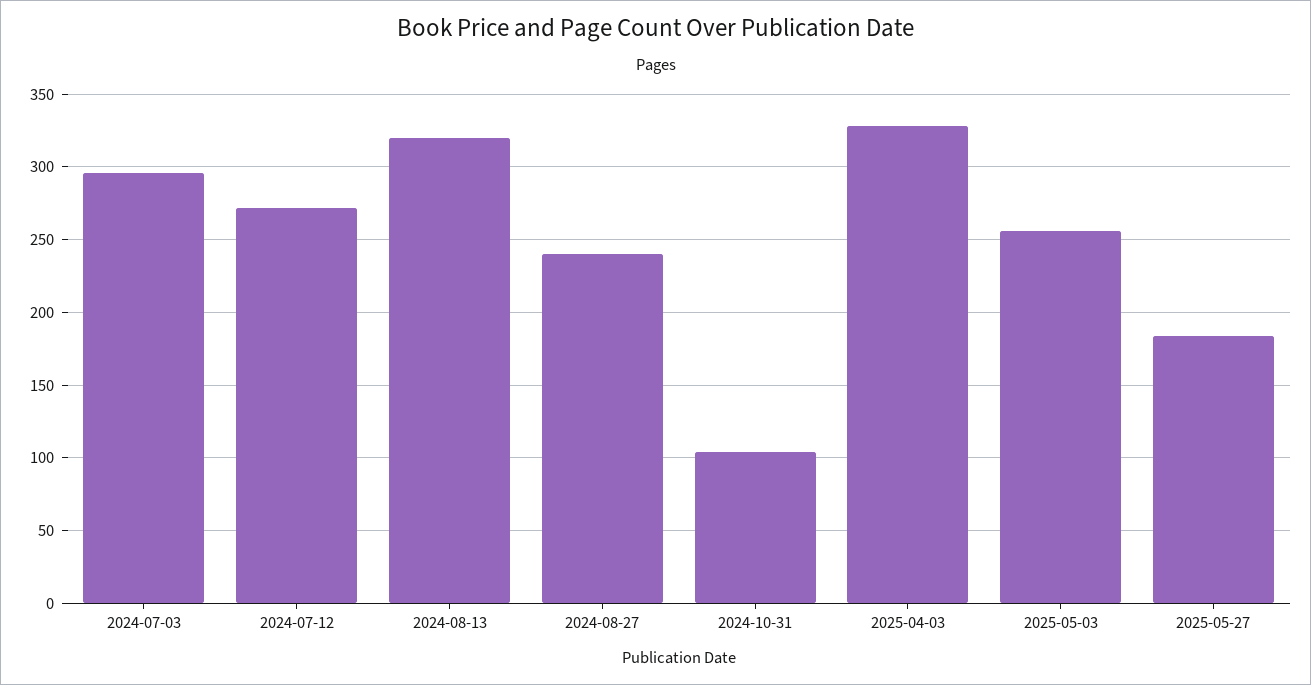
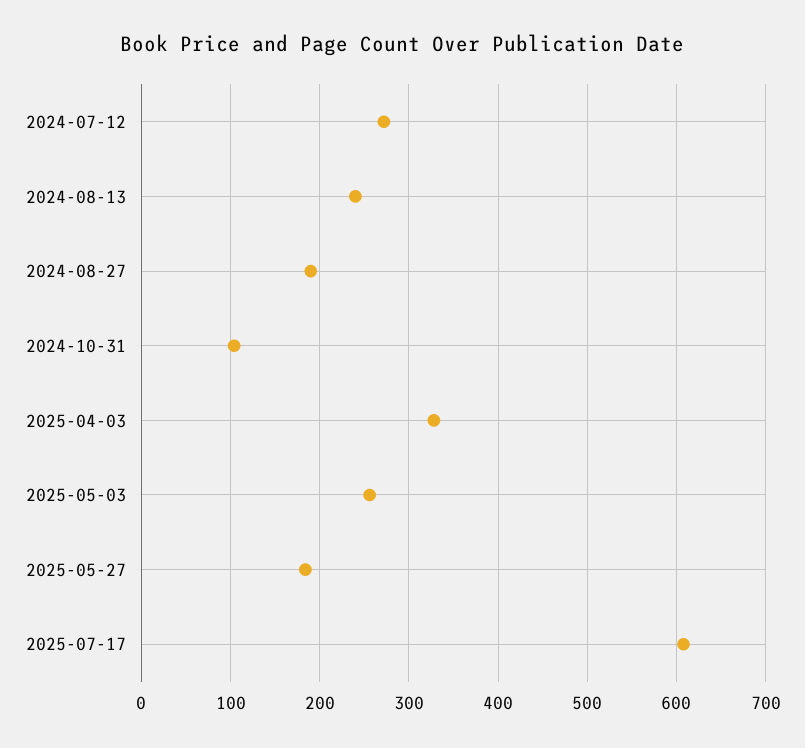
2024-07-03: 295 -> none
2024-08-13: 320 -> 240
2024-08-27: 240 -> 190
2025-07-17: none -> 610

